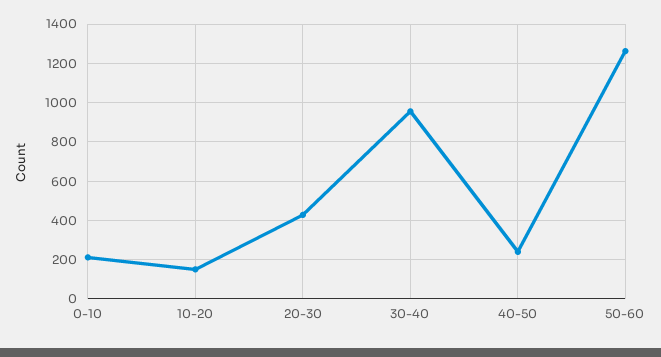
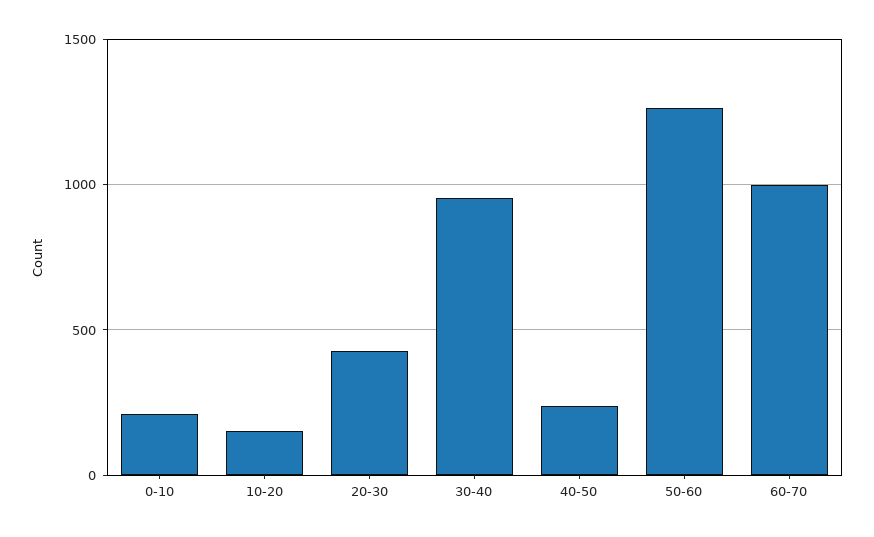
60-70: none -> 1000

